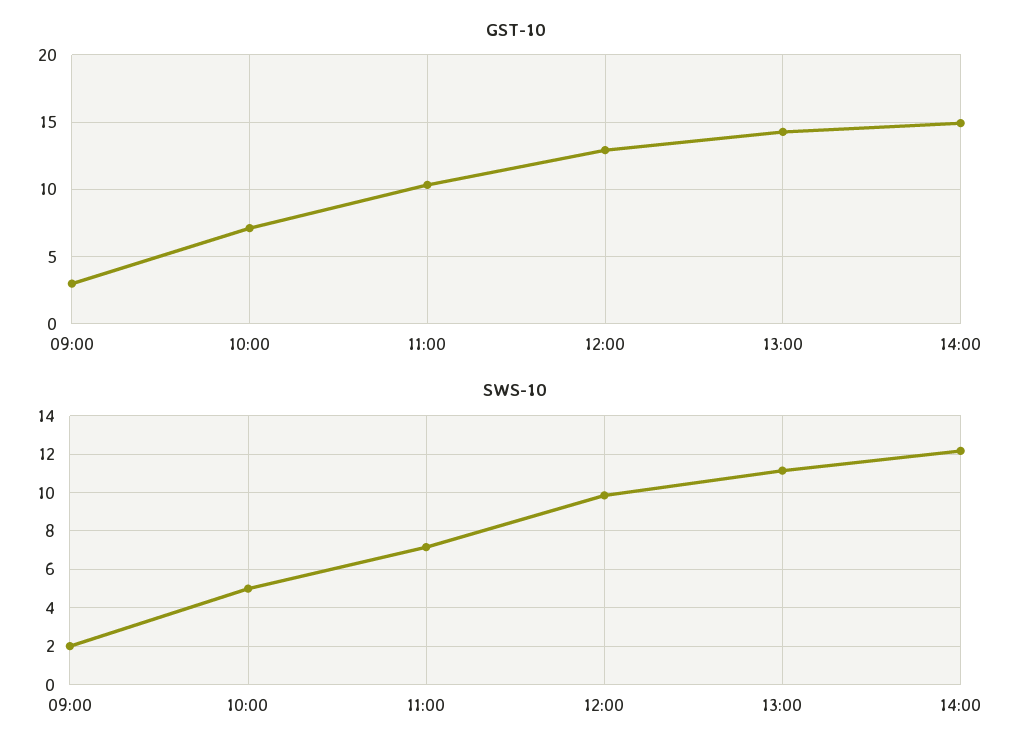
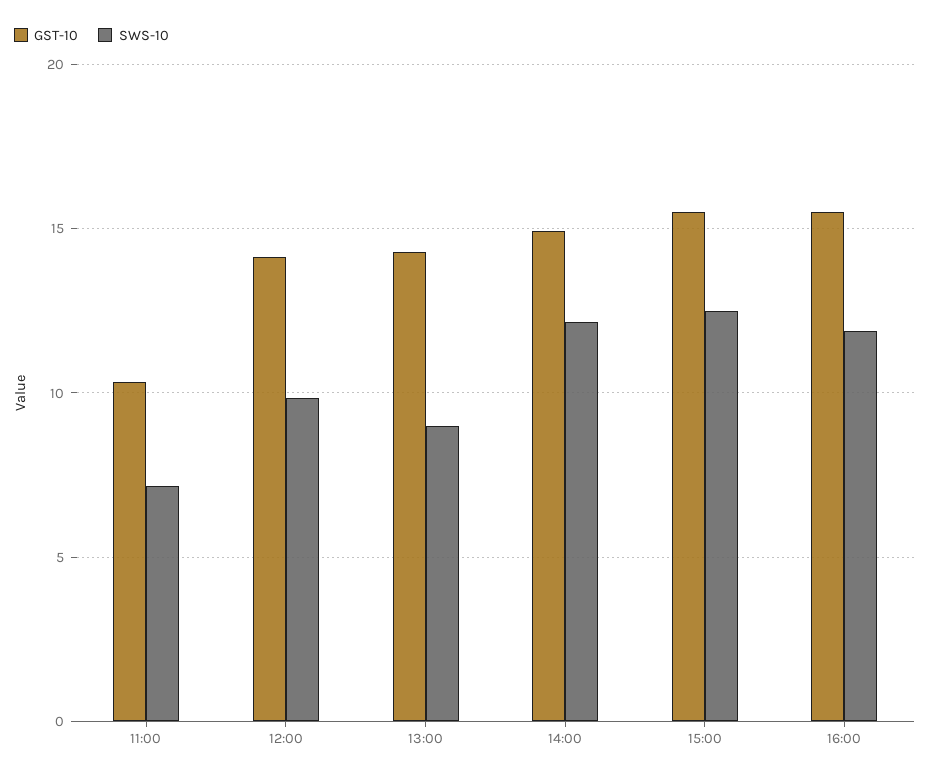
GST-10, 09:00: 3 -> none
GST-10, 10:00: 7 -> none
GST-10, 12:00: 13 -> 14
SWS-10, 09:00: 2 -> none
SWS-10, 10:00: 5 -> none
SWS-10, 13:00: 11 -> 9
GST-10, 15:00: none -> 15.5
SWS-10, 15:00: none -> 12.5
GST-10, 16:00: none -> 15.5
SWS-10, 16:00: none -> 12

